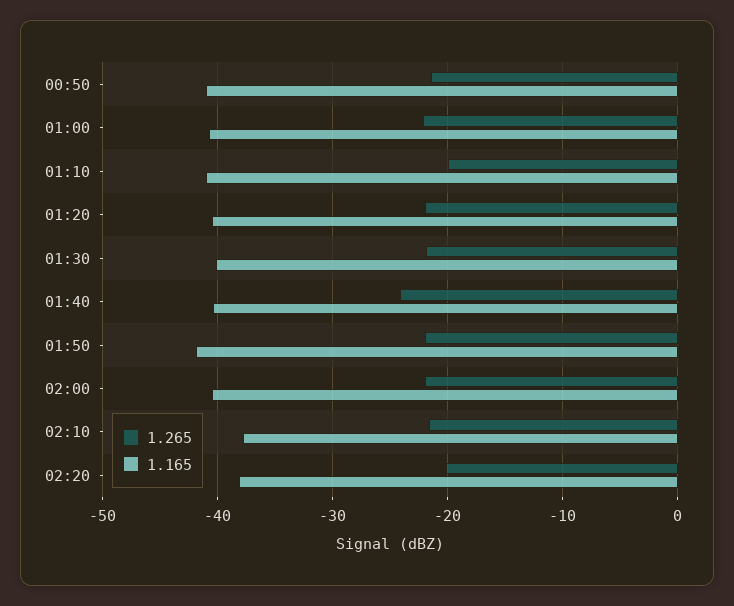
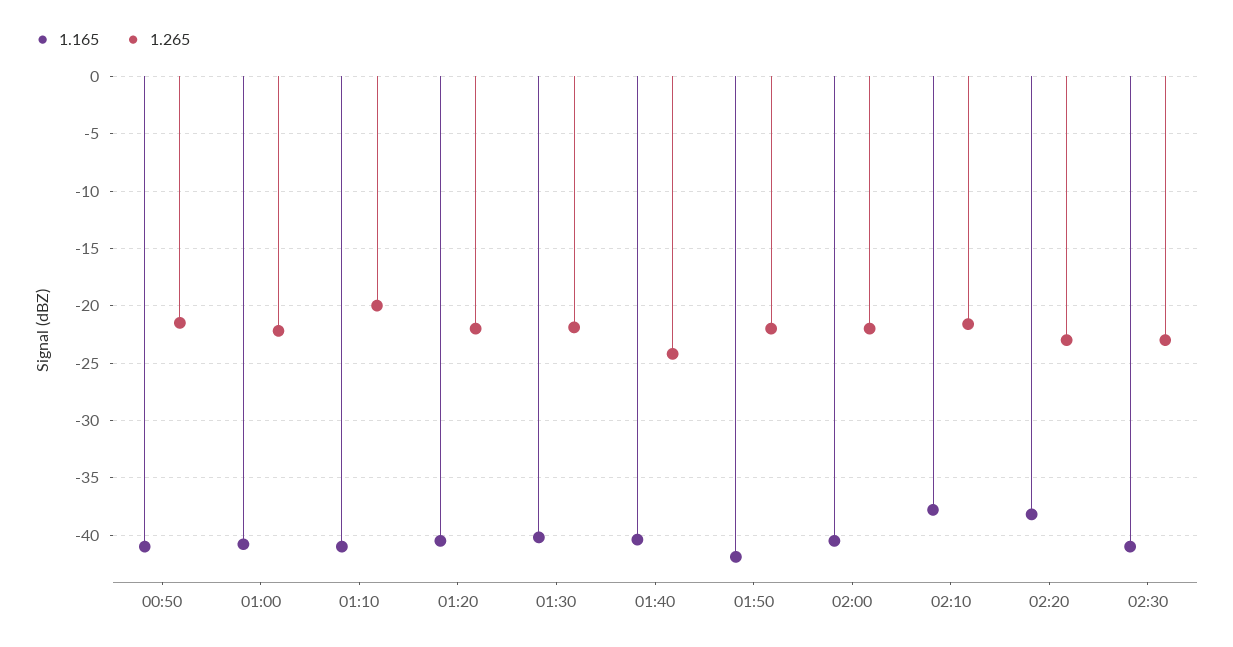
1.265, 02:20: -20 -> -23
1.165, 02:30: none -> -41
1.265, 02:30: none -> -23

